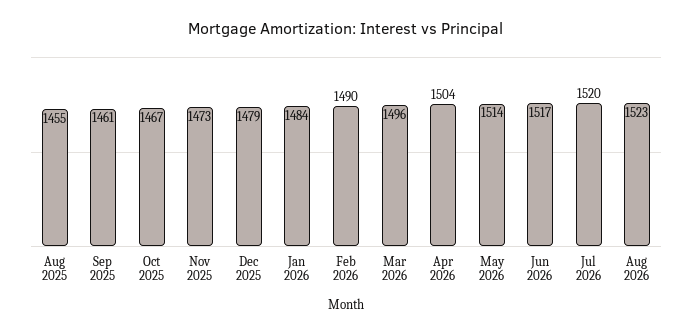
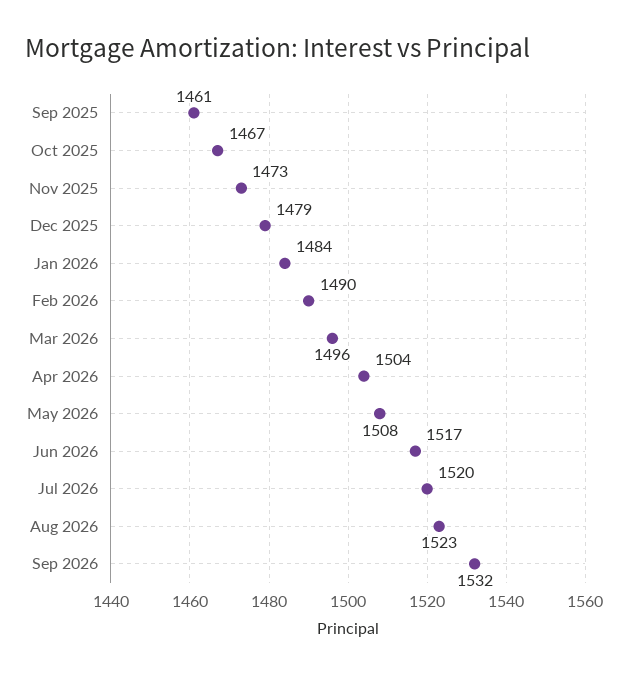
Aug 2025: 1455 -> none
May 2026: 1514 -> 1508
Sep 2026: none -> 1532

